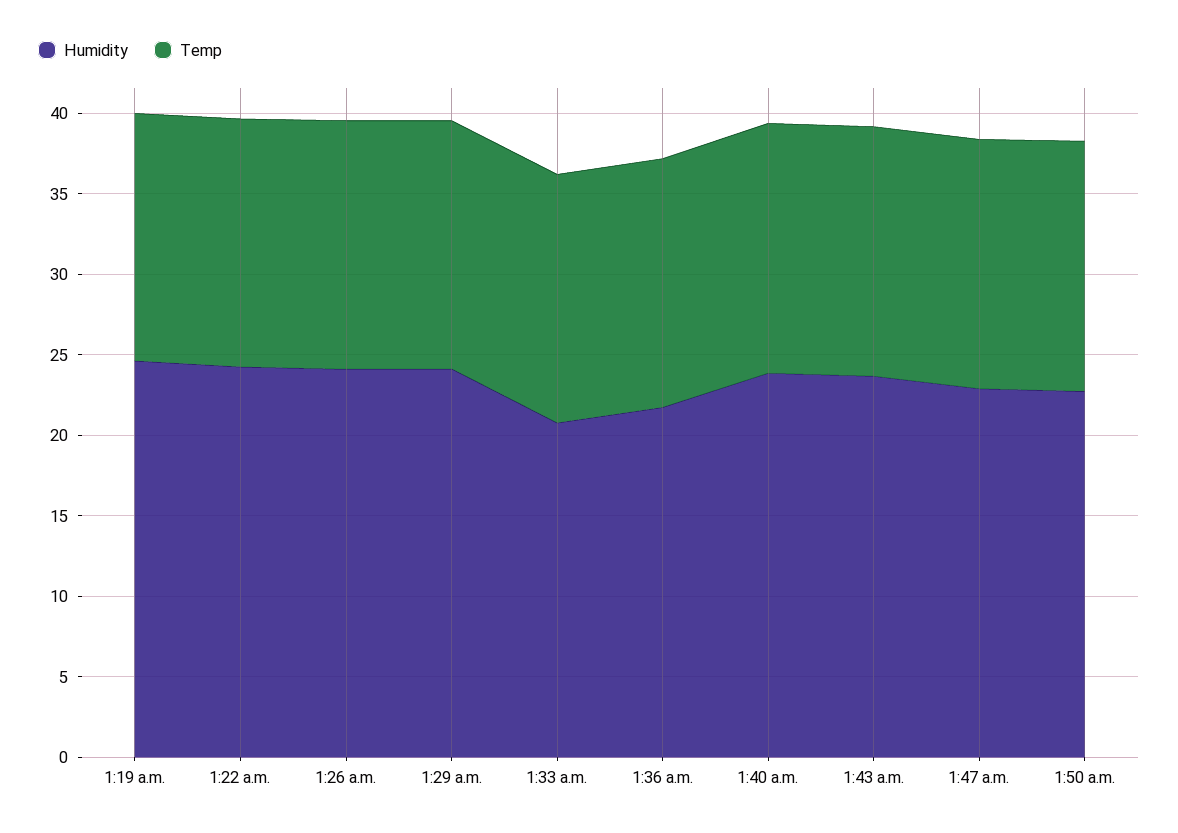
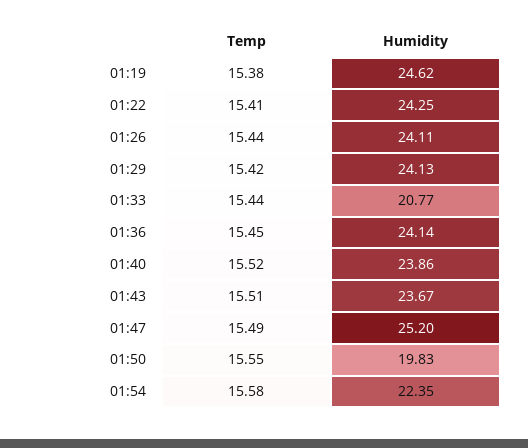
Humidity, 1:36 a.m.: 22 -> 24.14
Humidity, 1:47 a.m.: 23 -> 25.2
Humidity, 1:50 a.m.: 23 -> 19.83
Temp, 01:54: none -> 15.58
Humidity, 01:54: none -> 22.35

